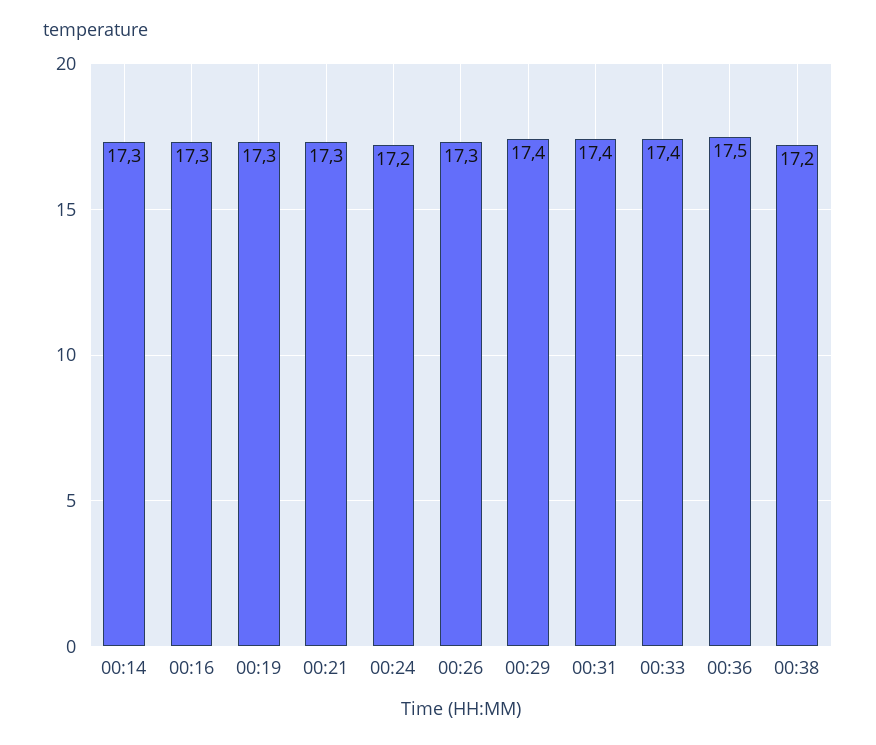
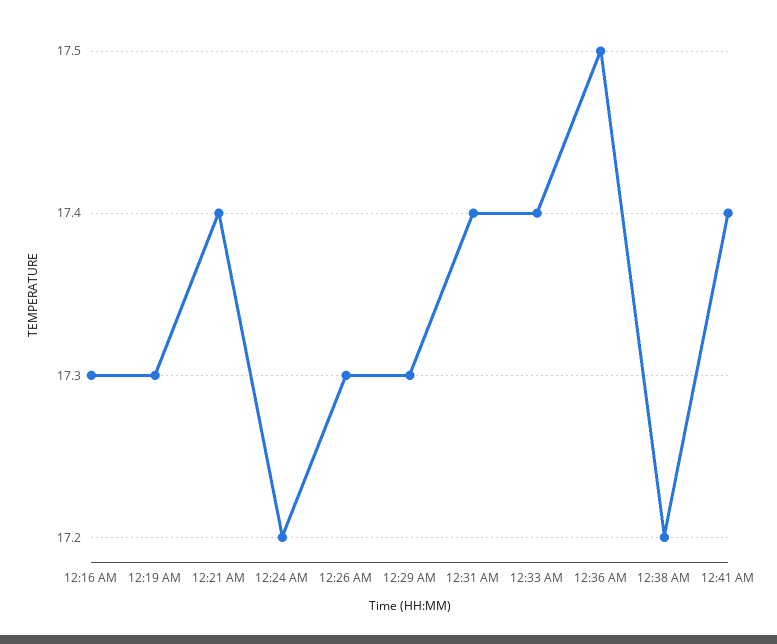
00:14: 17.3 -> none
00:21: 17.3 -> 17.4
00:29: 17.4 -> 17.3
12:41 AM: none -> 17.4

